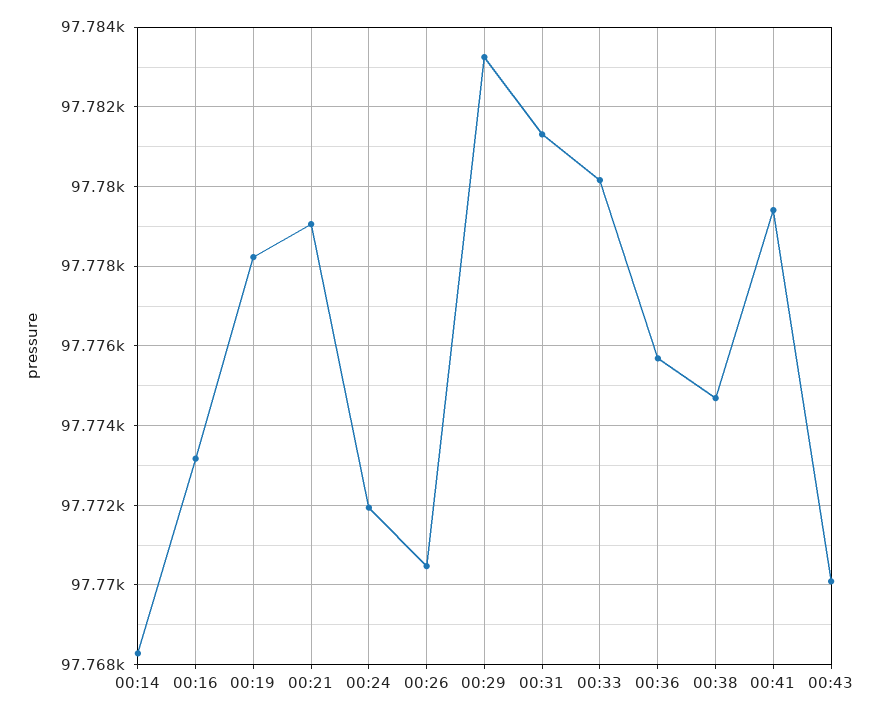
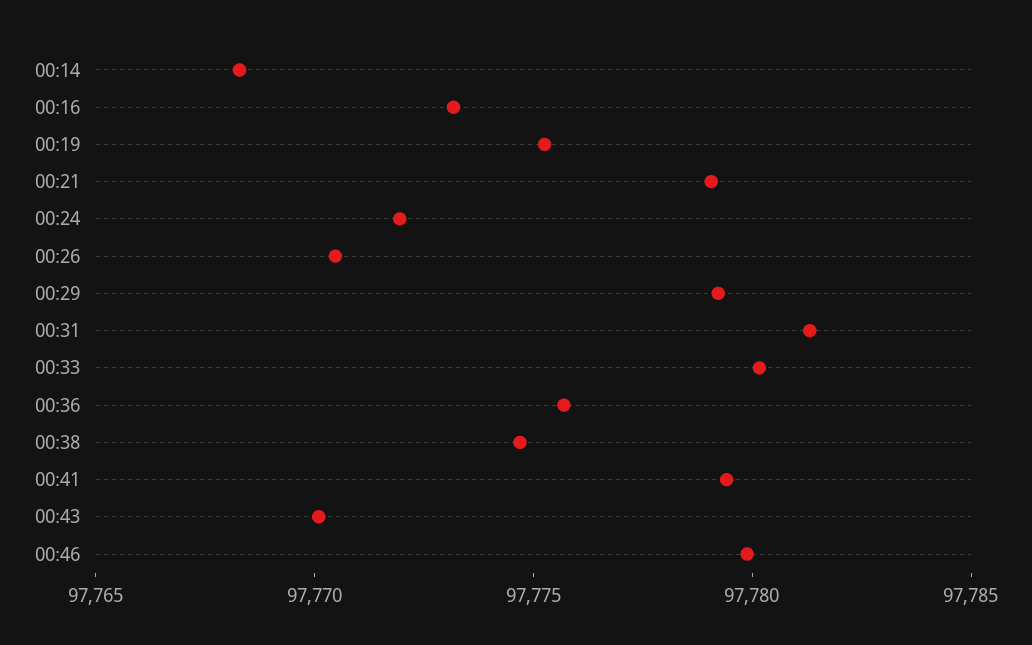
00:19: 97778.2 -> 97775
00:29: 97783.2 -> 97779
00:46: none -> 97780

